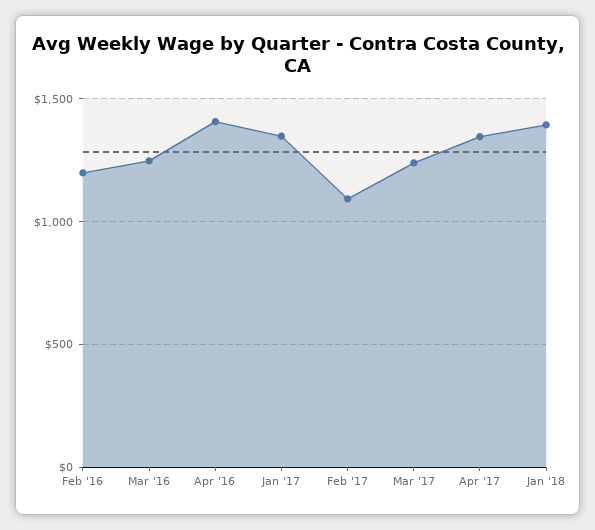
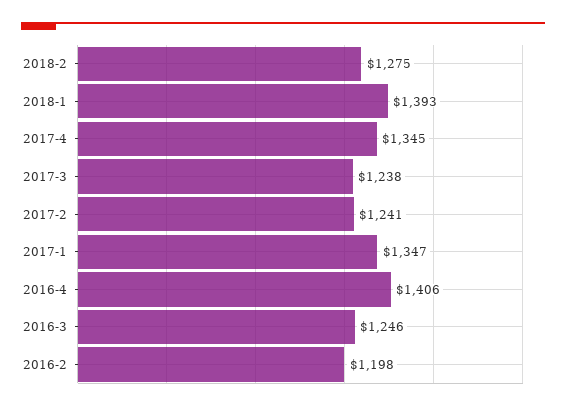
Feb '17: 1100 -> 1241
2018-2: none -> 1275

